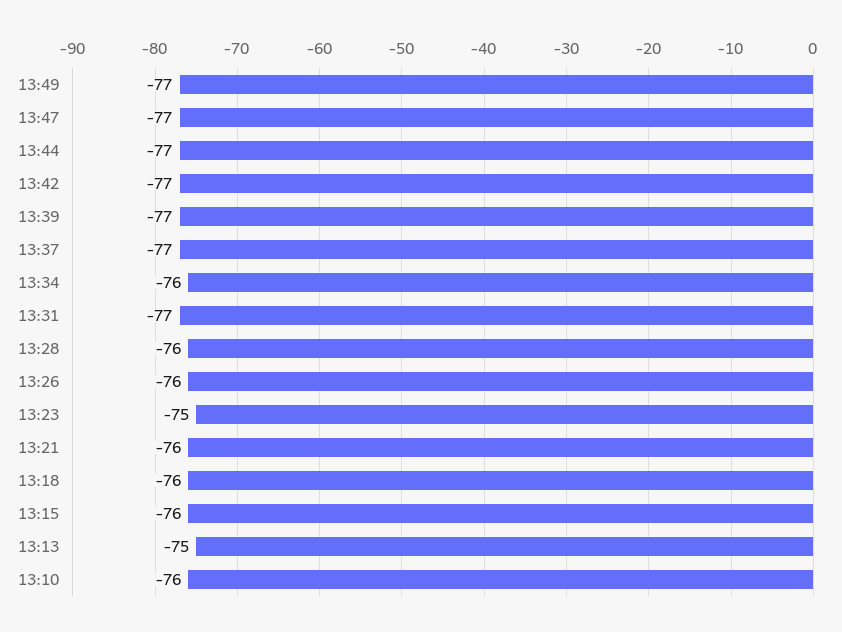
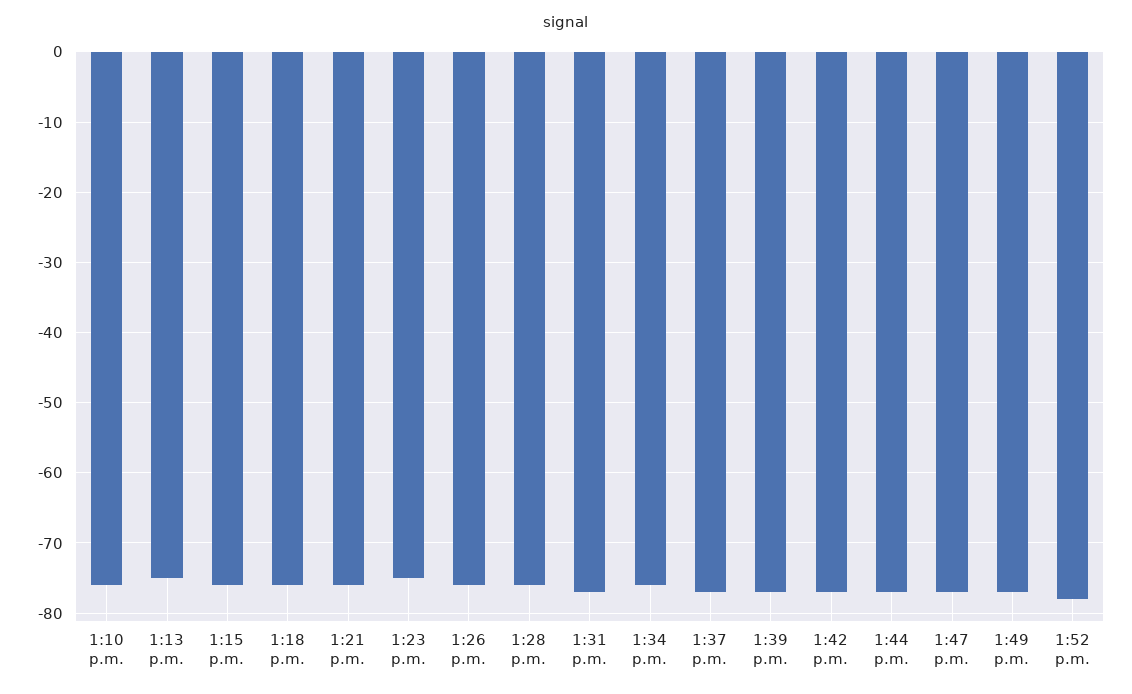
1:52 p.m.: none -> -78

